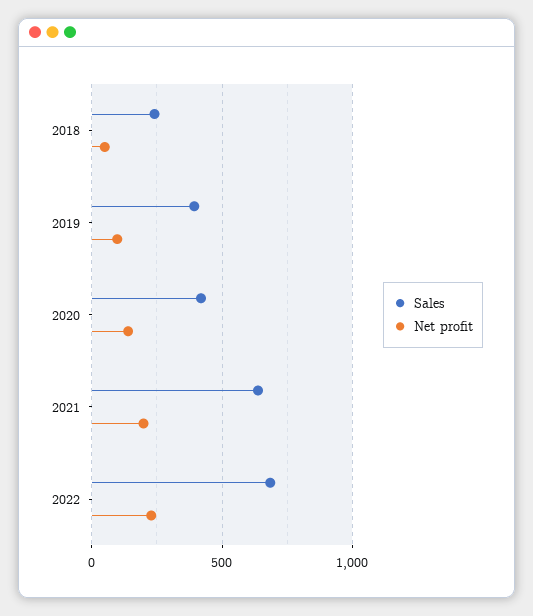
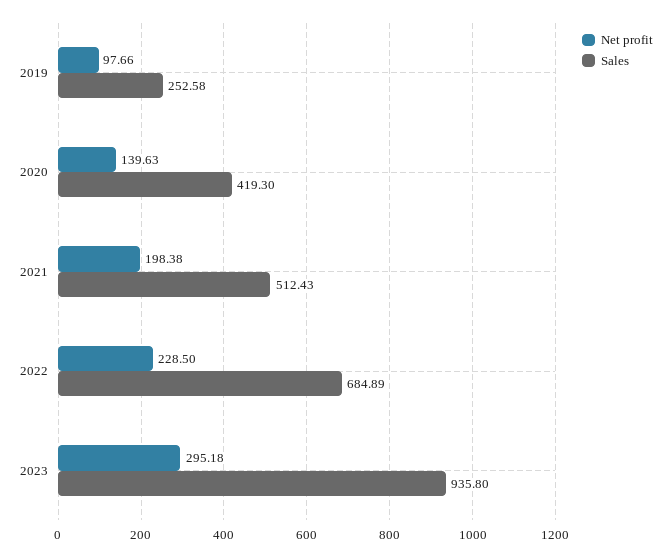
Sales, 2018: 250 -> none
Net profit, 2018: 50 -> none
Sales, 2019: 400 -> 252.58
Sales, 2021: 650 -> 512.43
Net profit, 2023: none -> 295.18
Sales, 2023: none -> 935.8

